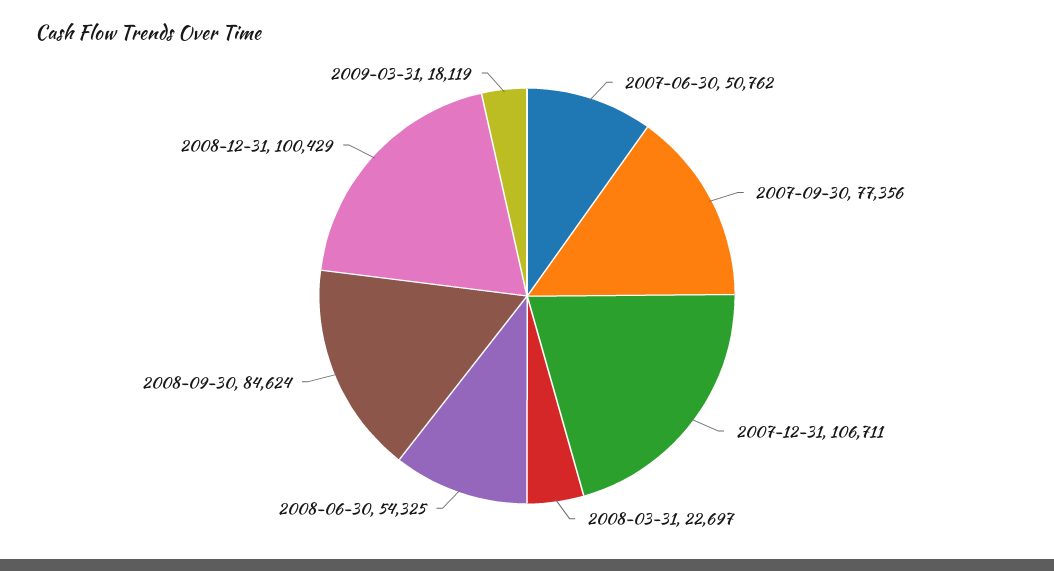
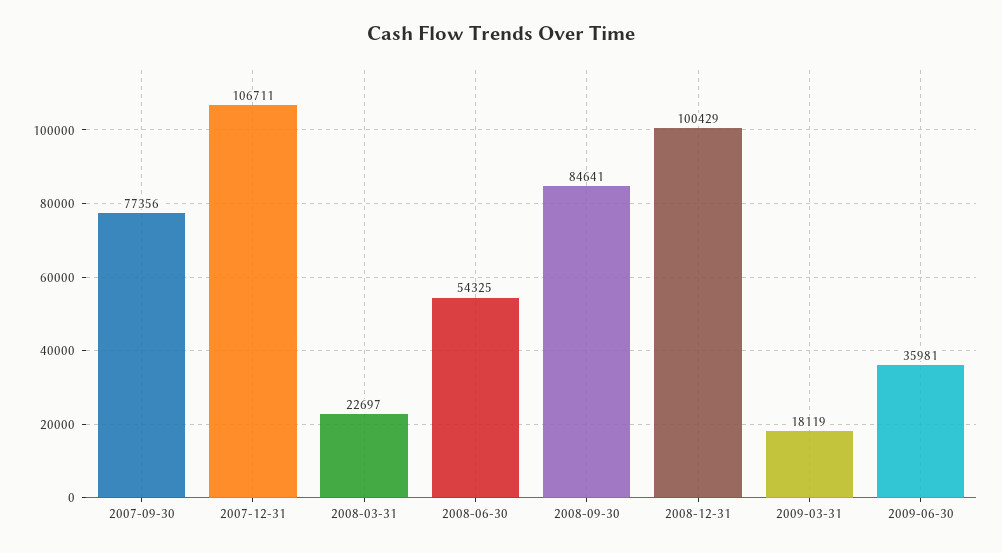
2007-06-30: 50762 -> none
2008-09-30: 84624 -> 84641
2009-06-30: none -> 35981

